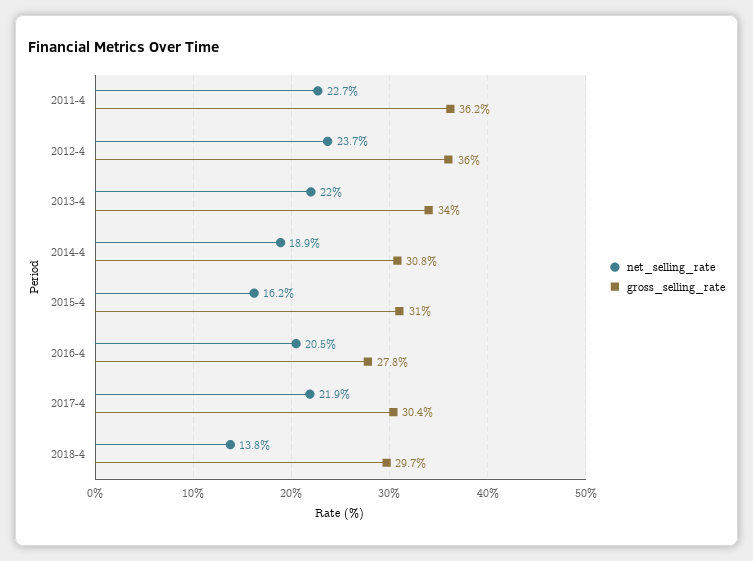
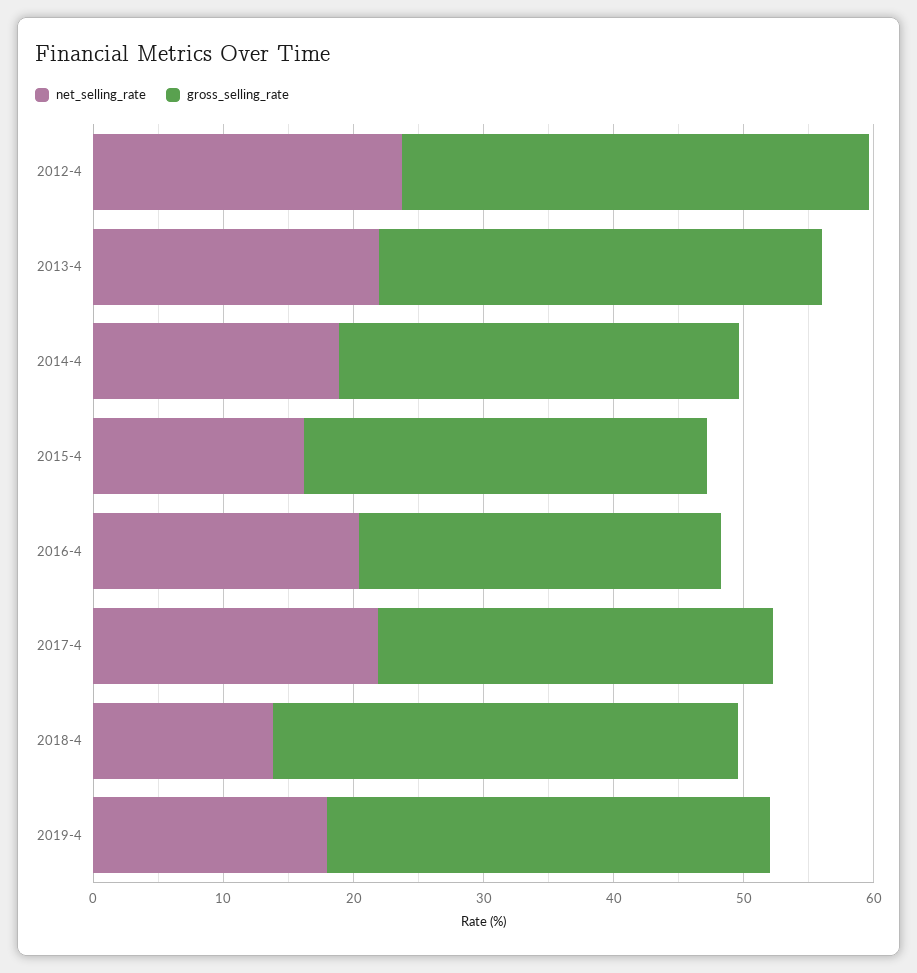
net_selling_rate, 2011-4: 22.7 -> none
gross_selling_rate, 2011-4: 36.2 -> none
gross_selling_rate, 2018-4: 29.7 -> 36
net_selling_rate, 2019-4: none -> 18
gross_selling_rate, 2019-4: none -> 34

